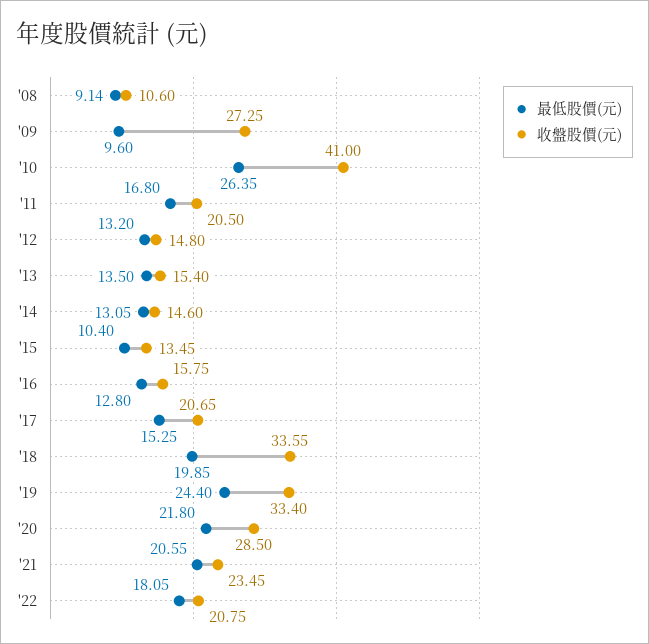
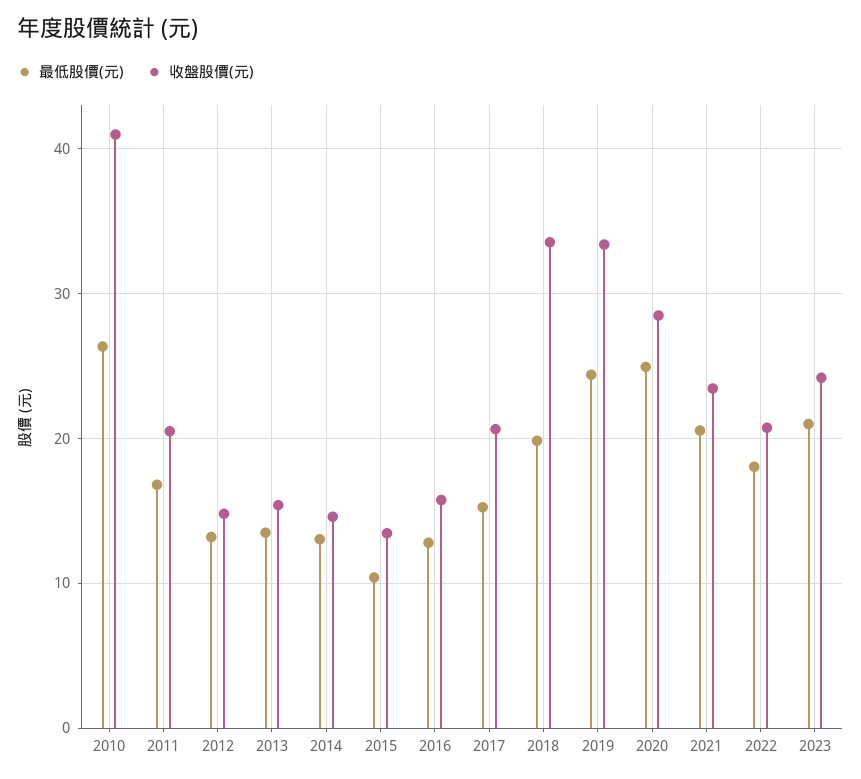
最低股價(元), '08: 9.14 -> none
收盤股價(元), '08: 10.6 -> none
最低股價(元), '09: 9.6 -> none
收盤股價(元), '09: 27.25 -> none
最低股價(元), '20: 21.8 -> 25
最低股價(元), 2023: none -> 21
收盤股價(元), 2023: none -> 24

